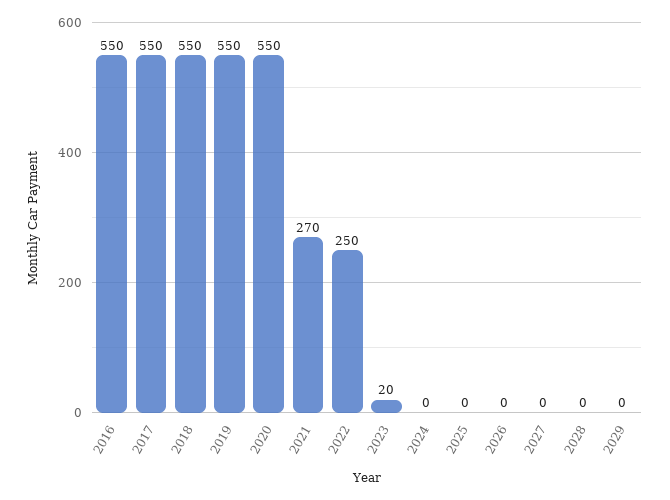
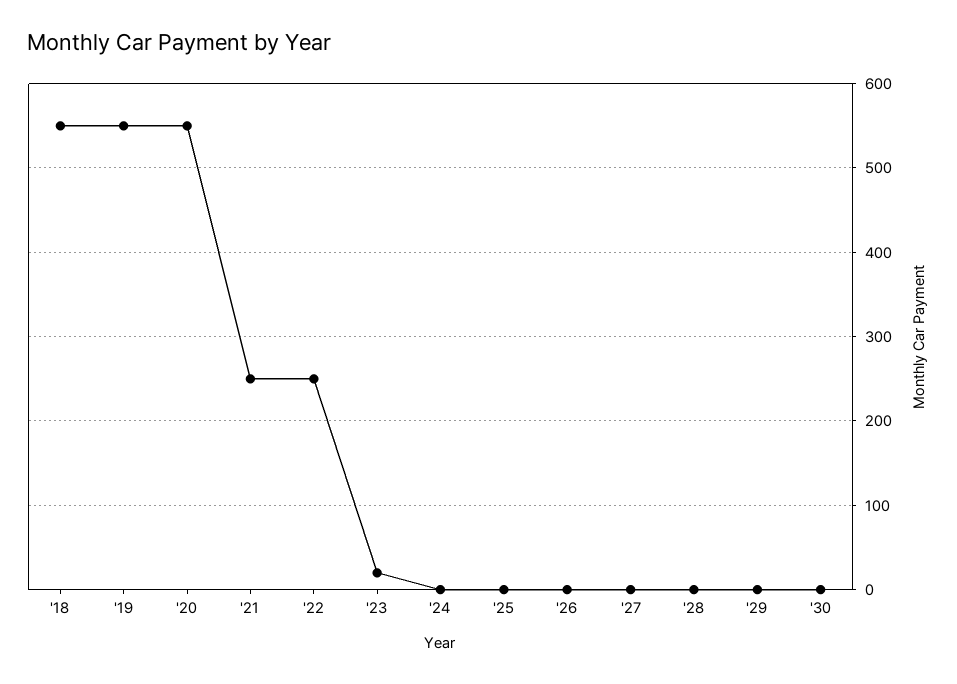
2016: 550 -> none
2017: 550 -> none
2021: 270 -> 250
'30: none -> 0

